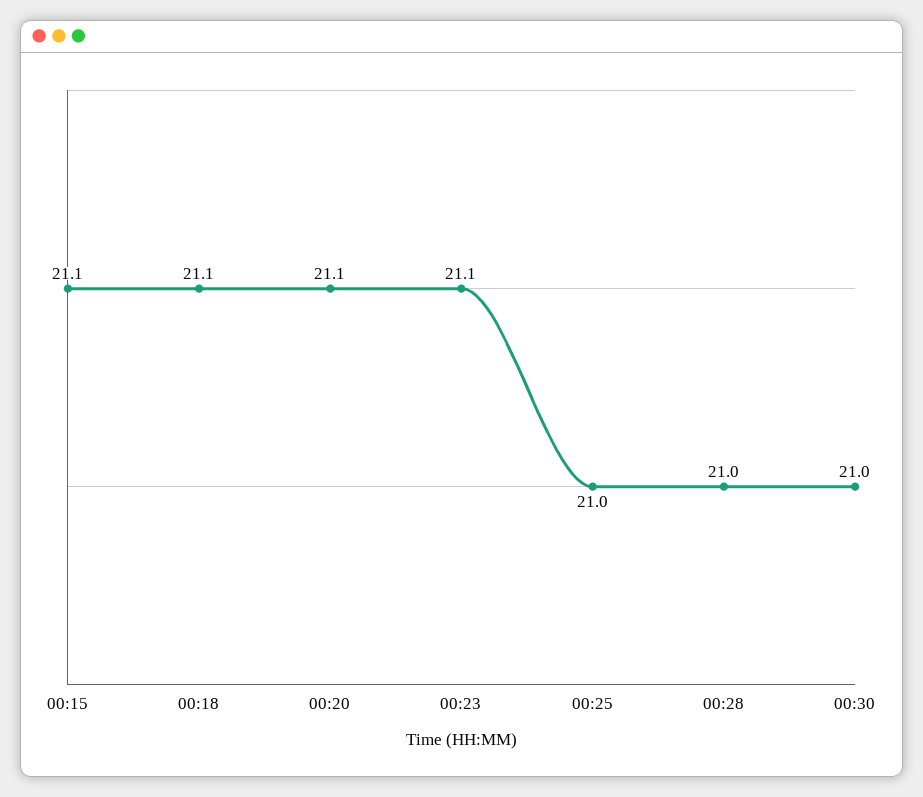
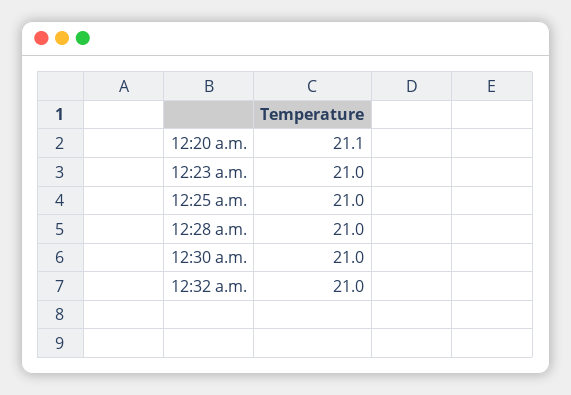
00:15: 21.1 -> none
00:18: 21.1 -> none
00:23: 21.1 -> 21
12:32 a.m.: none -> 21

